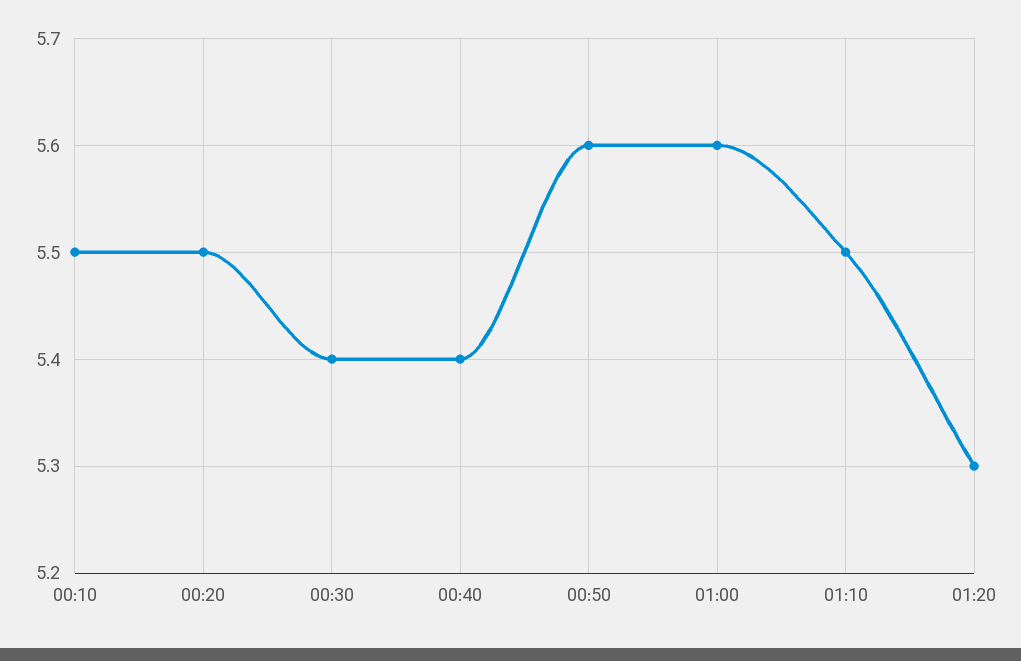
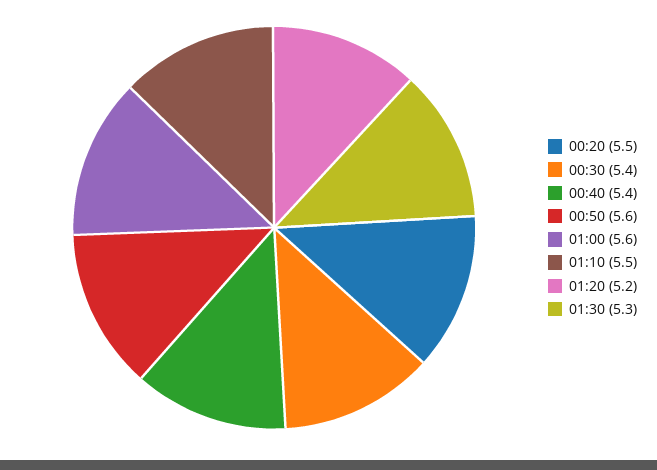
00:10: 5.5 -> none
01:20: 5.3 -> 5.2
01:30: none -> 5.3

